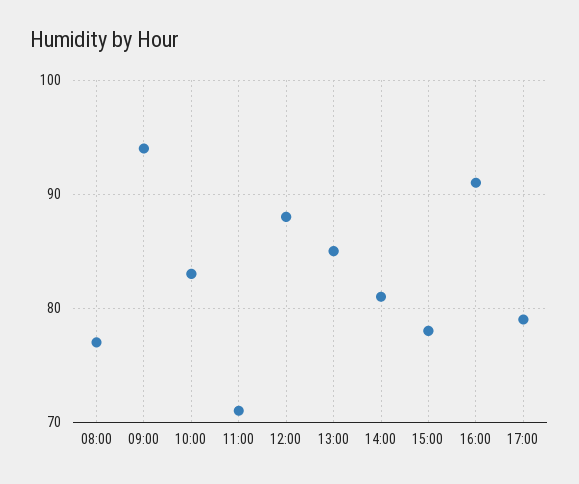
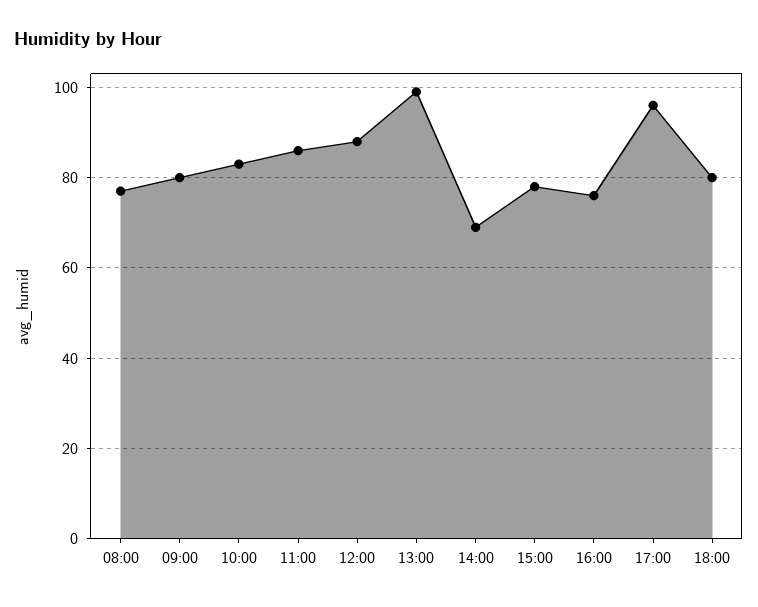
09:00: 94 -> 80
11:00: 71 -> 85
13:00: 85 -> 100
14:00: 81 -> 70
16:00: 91 -> 75
17:00: 79 -> 95
18:00: none -> 80

